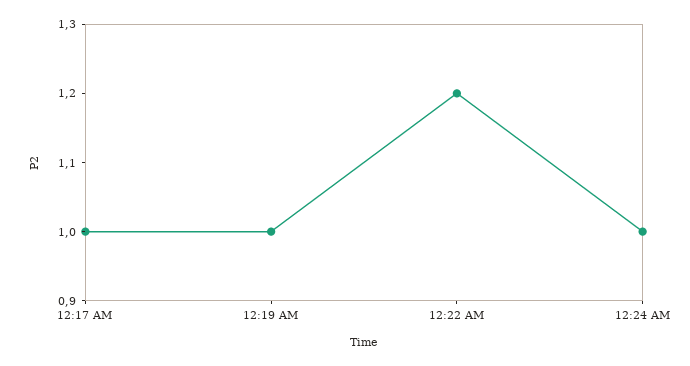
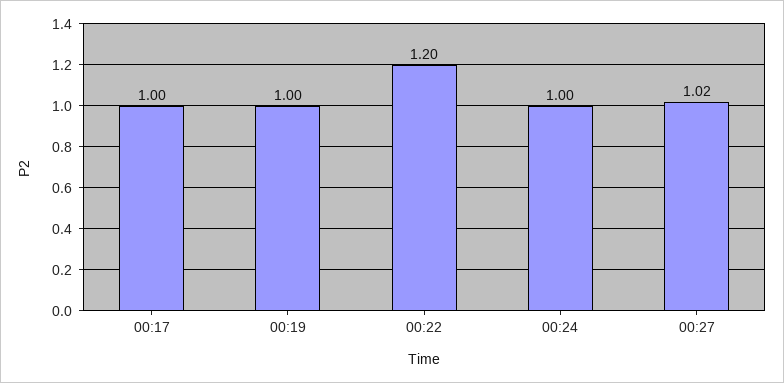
00:27: none -> 1.02

